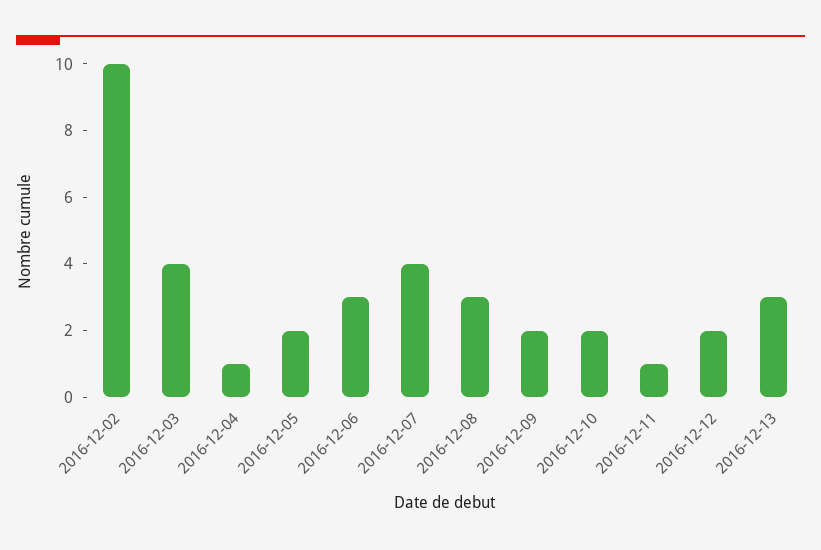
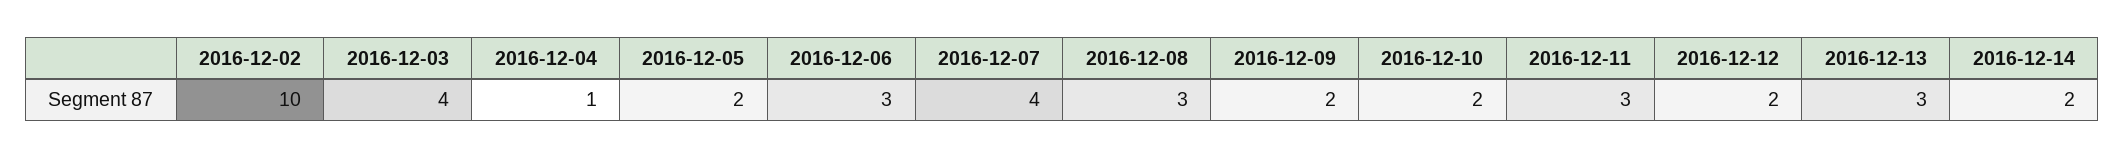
2016-12-11: 1 -> 3
2016-12-14: none -> 2

